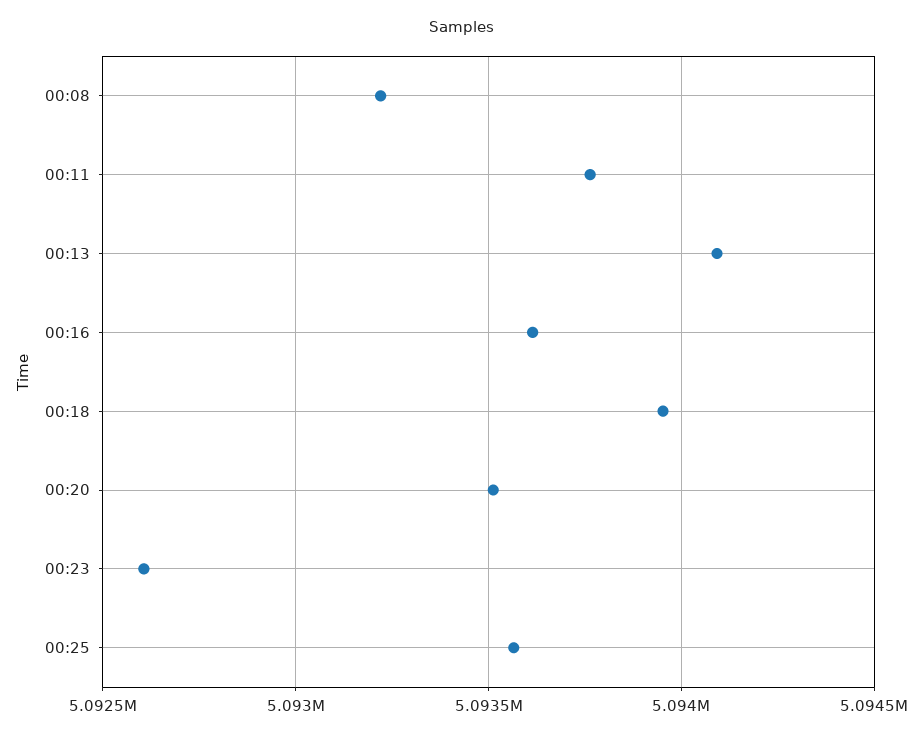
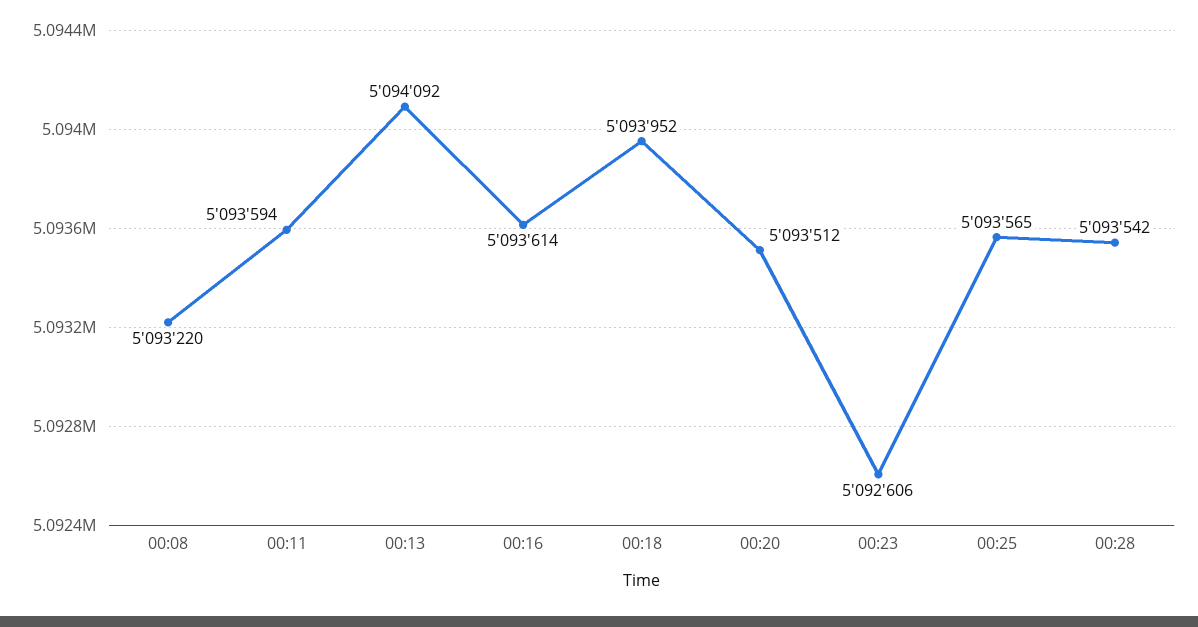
00:11: 5093750 -> 5093594
00:28: none -> 5093542

